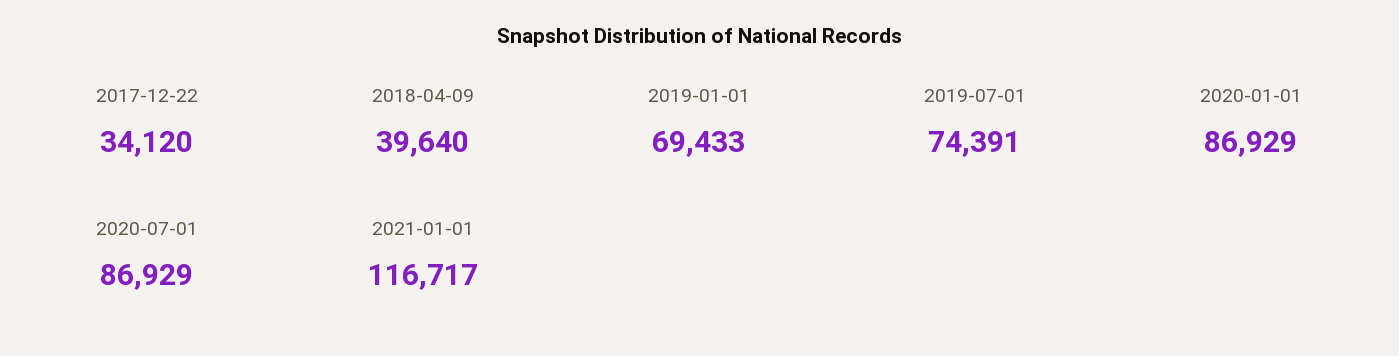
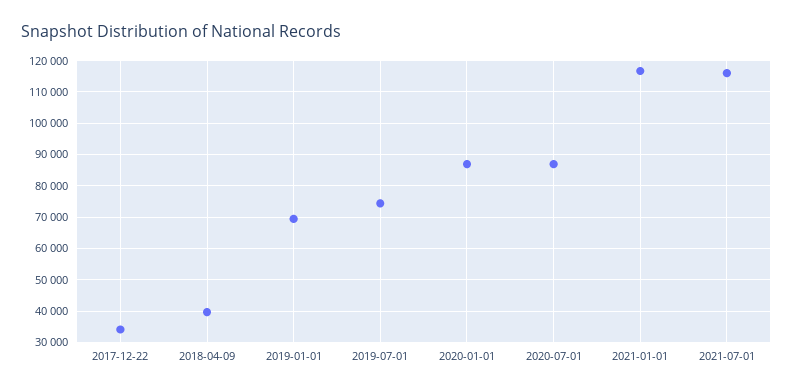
2021-07-01: none -> 116000

